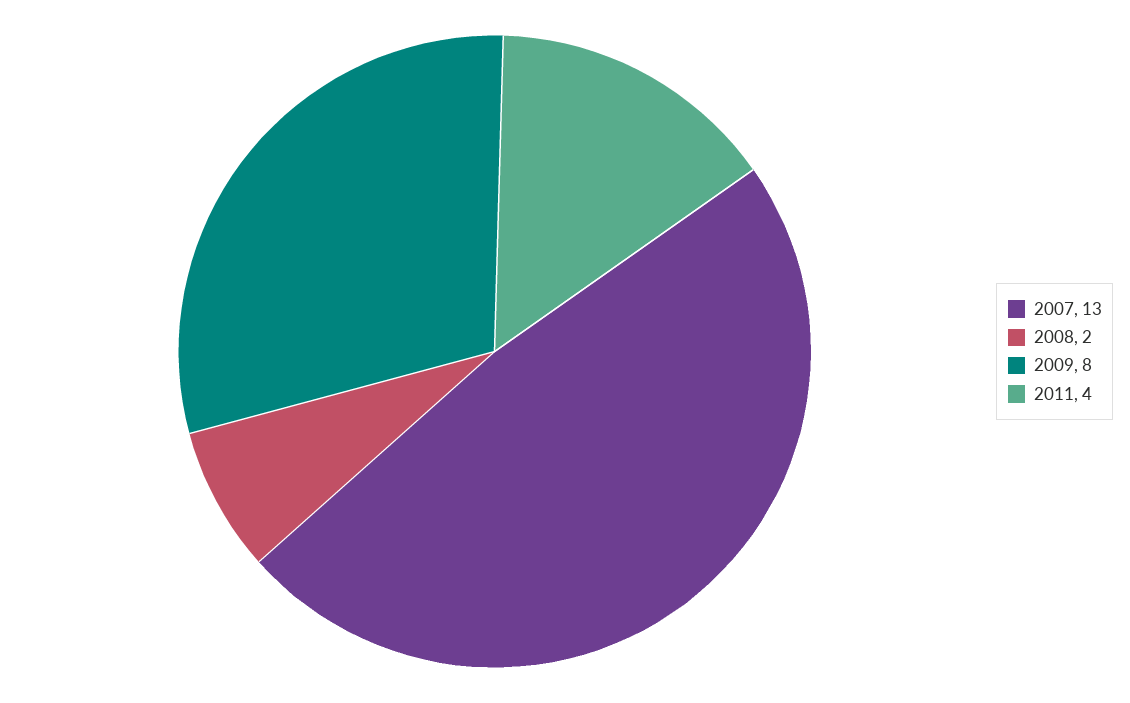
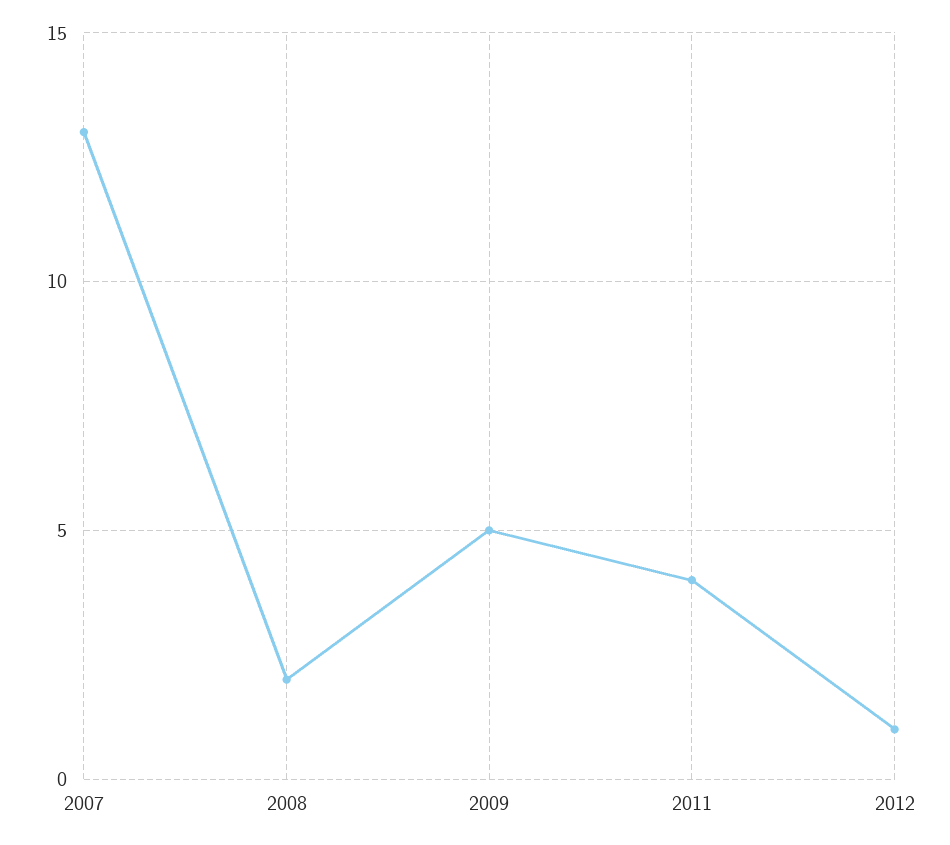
2009: 8 -> 5
2012: none -> 1

